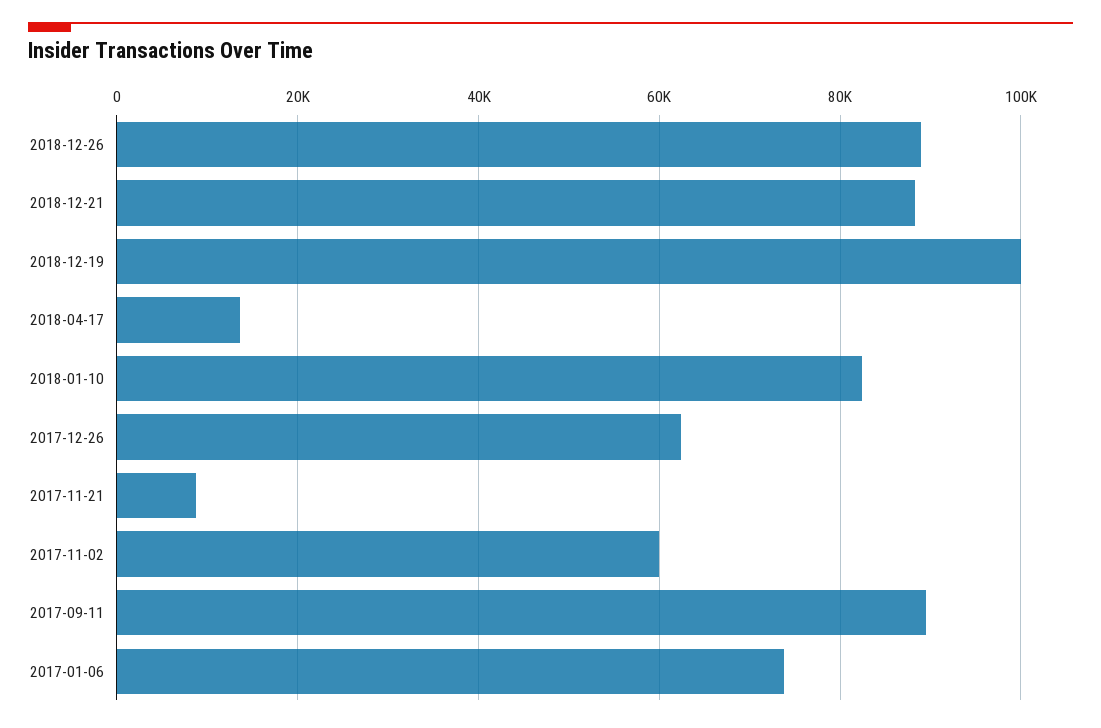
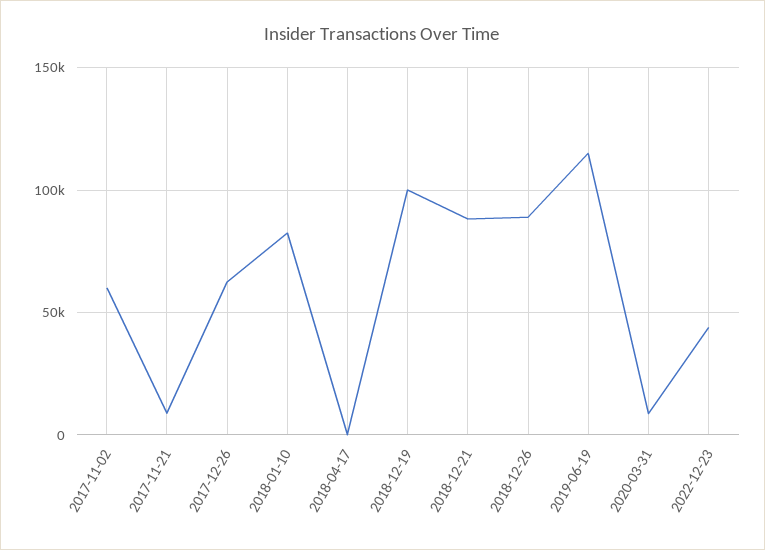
2018-04-17: 14000 -> 0
2017-09-11: 90000 -> none
2017-01-06: 74000 -> none
2019-06-19: none -> 115000
2020-03-31: none -> 10000
2022-12-23: none -> 45000

